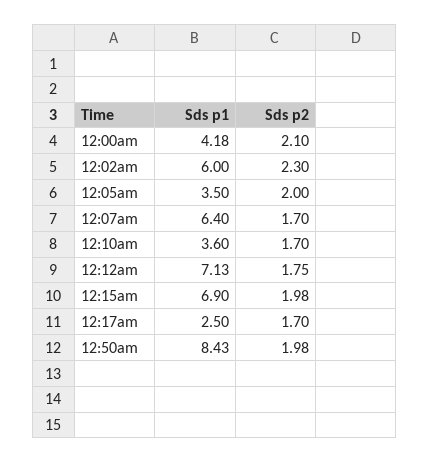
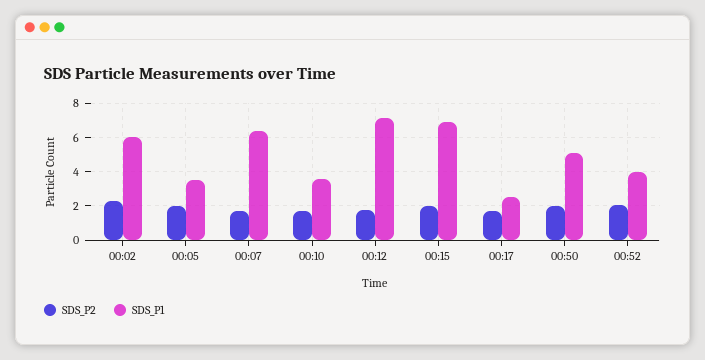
Sds p1, 12:00am: 4.18 -> none
Sds p2, 12:00am: 2.1 -> none
Sds p1, 12:50am: 8.43 -> 5
Sds p2, 00:52: none -> 2
Sds p1, 00:52: none -> 4

